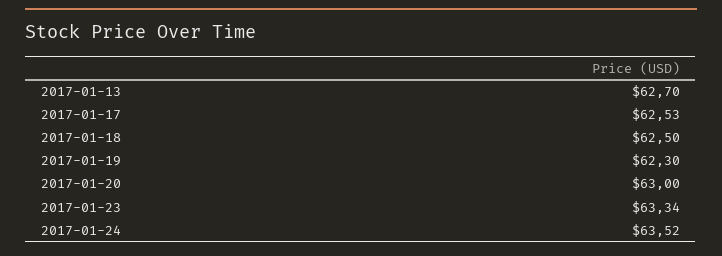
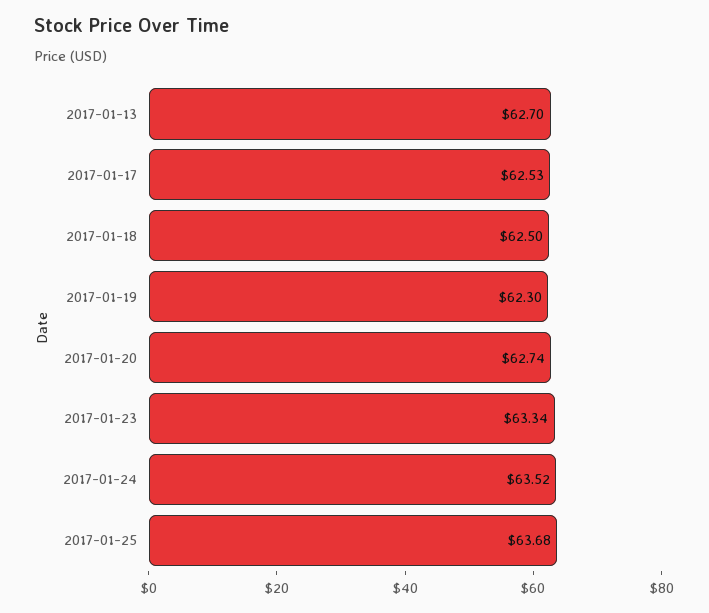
2017-01-20: 63 -> 62.74
2017-01-25: none -> 63.68

